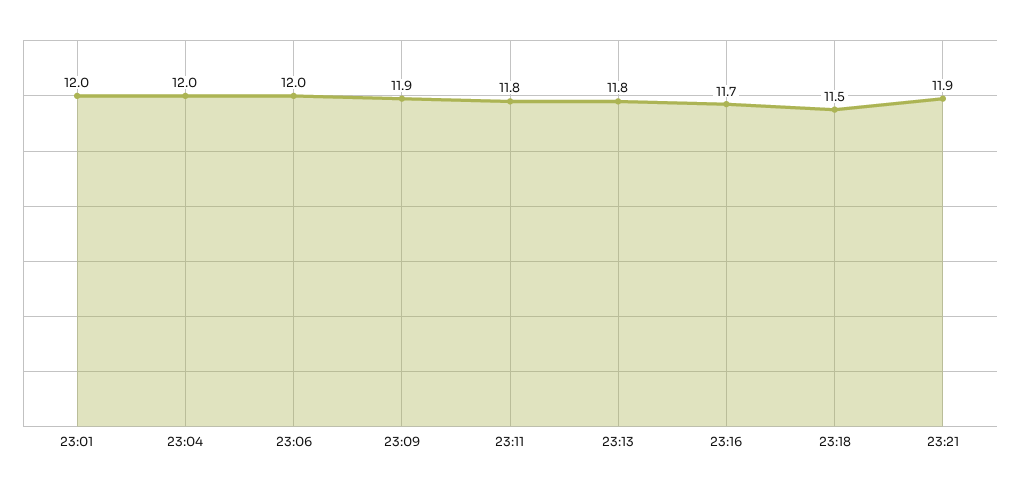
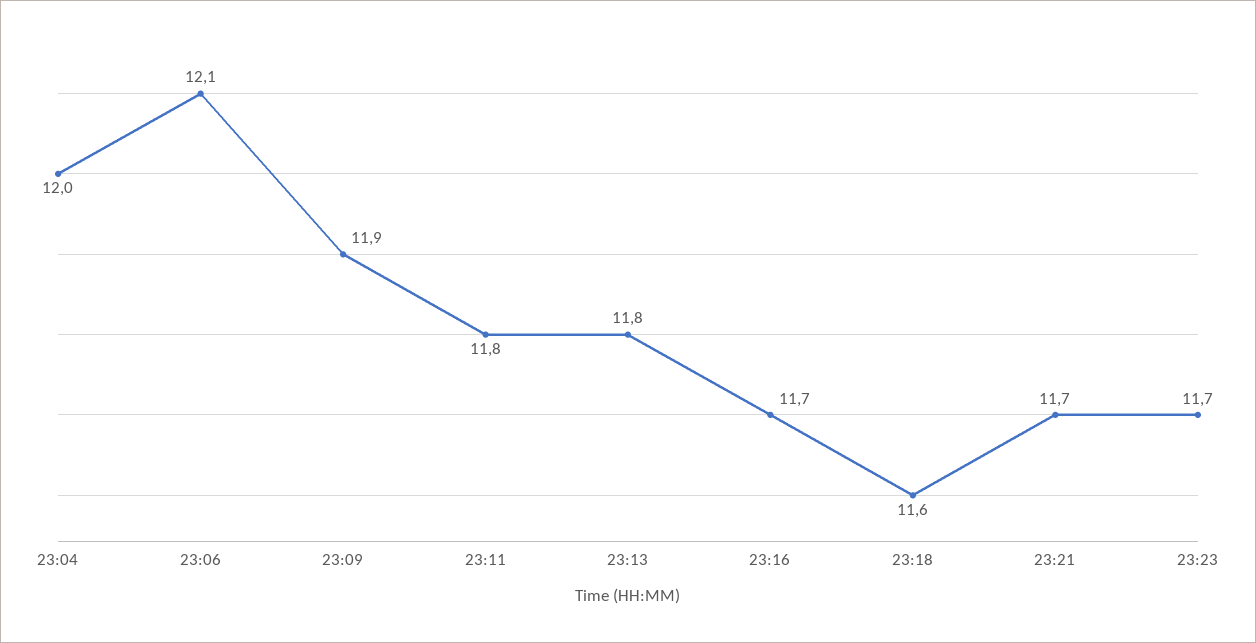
23:01: 12 -> none
23:06: 12 -> 12.1
23:18: 11.5 -> 11.6
23:21: 11.9 -> 11.7
23:23: none -> 11.7

